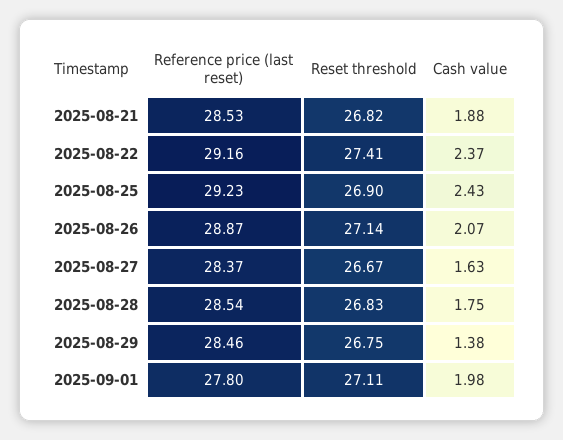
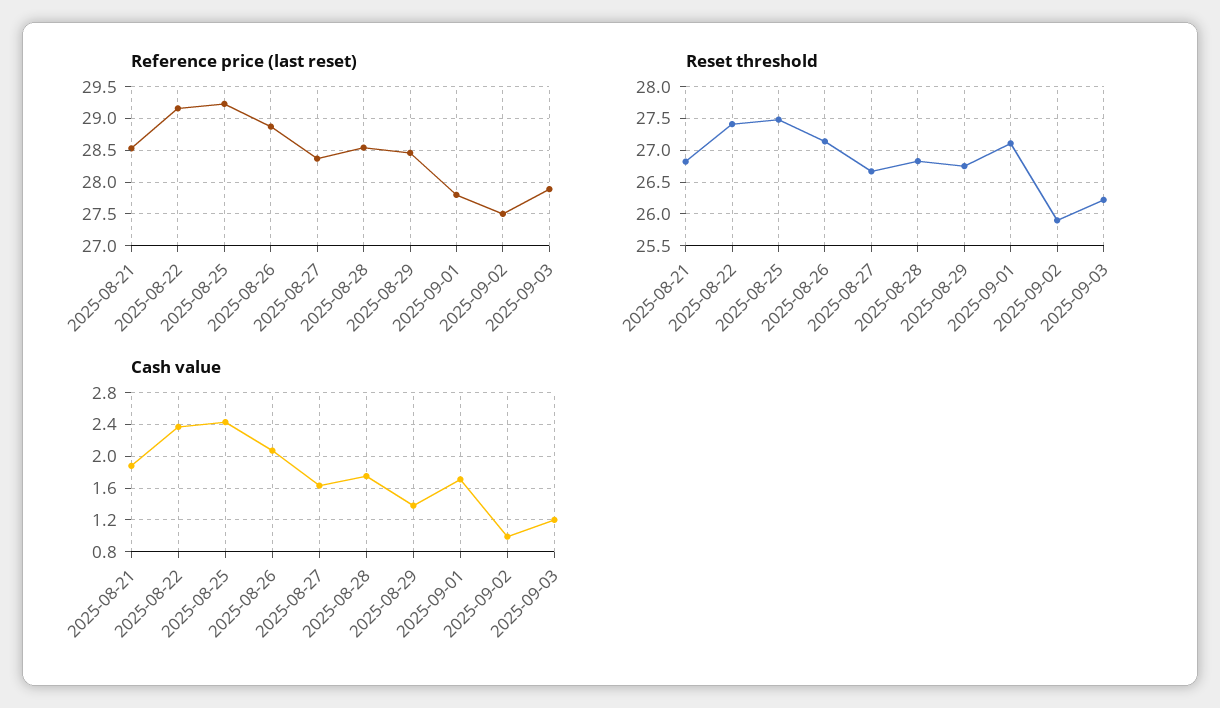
Reset threshold, 2025-08-25: 26.9 -> 27.5
Cash value, 2025-09-01: 1.98 -> 1.7
Reference price (last reset), 2025-09-02: none -> 27.5
Reference price (last reset), 2025-09-03: none -> 27.9
Reset threshold, 2025-09-02: none -> 25.9
Reset threshold, 2025-09-03: none -> 26.2
Cash value, 2025-09-02: none -> 1
Cash value, 2025-09-03: none -> 1.2

